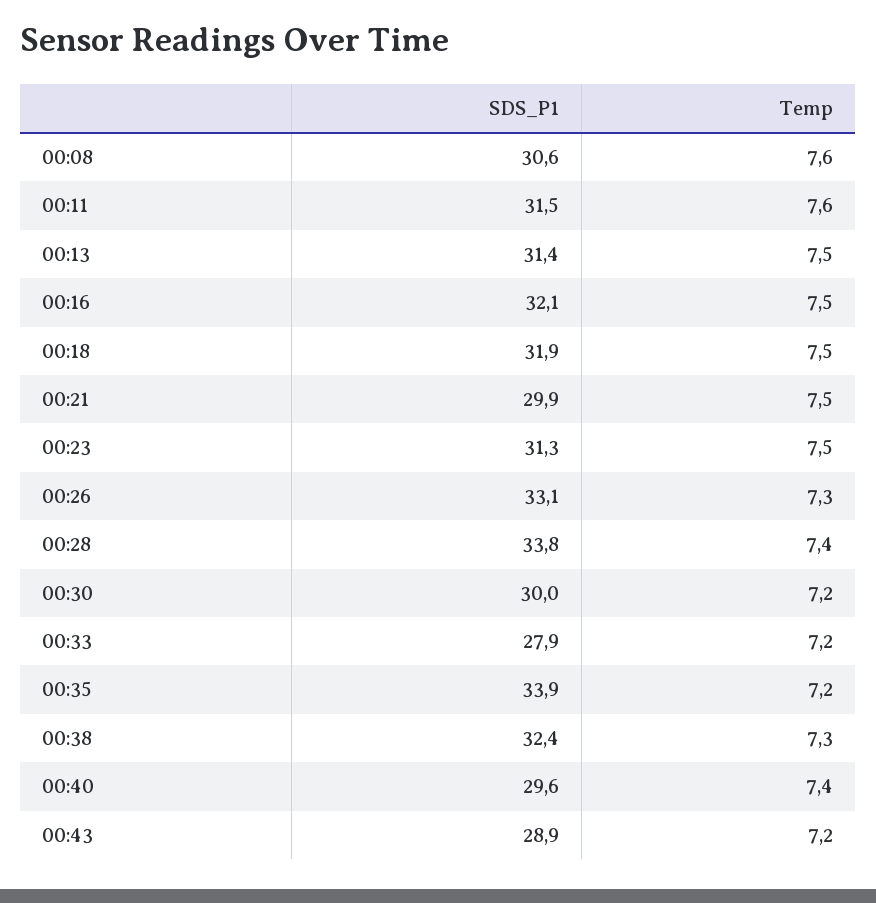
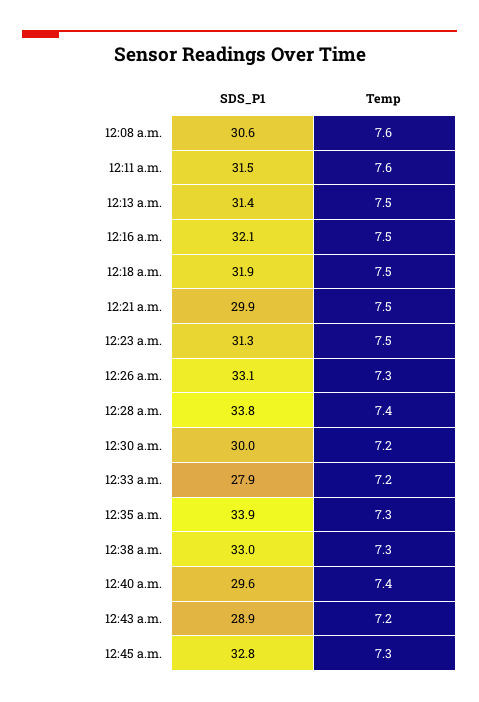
Temp, 00:35: 7.2 -> 7.3
SDS_P1, 00:38: 32.4 -> 33
SDS_P1, 12:45 a.m.: none -> 32.8
Temp, 12:45 a.m.: none -> 7.3

